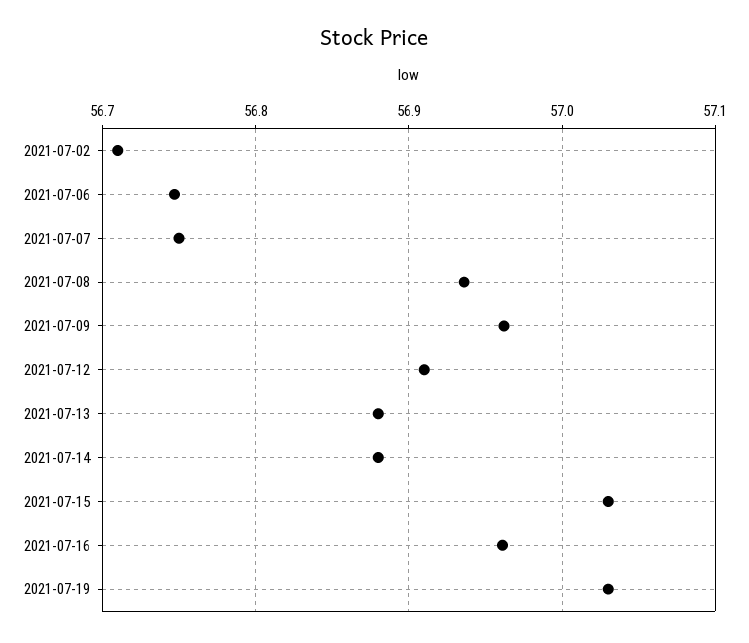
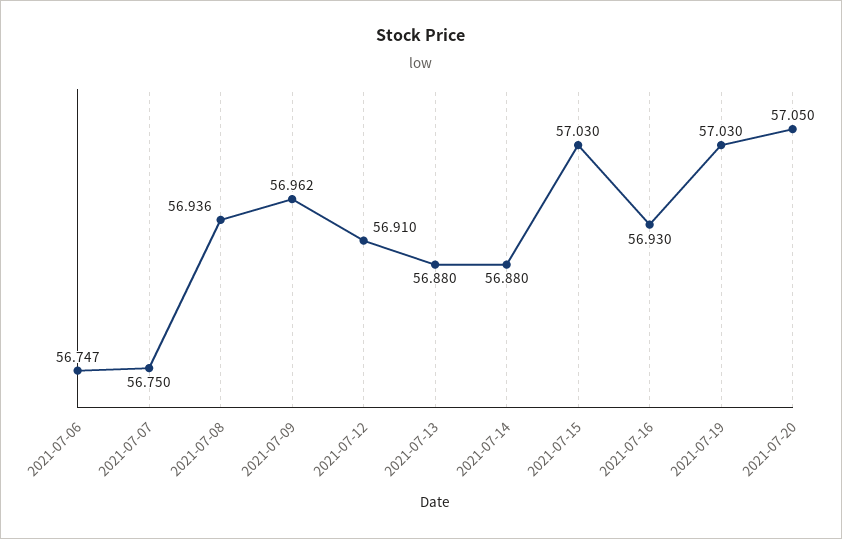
2021-07-02: 56.71 -> none
2021-07-16: 56.96 -> 56.93
2021-07-20: none -> 57.05

